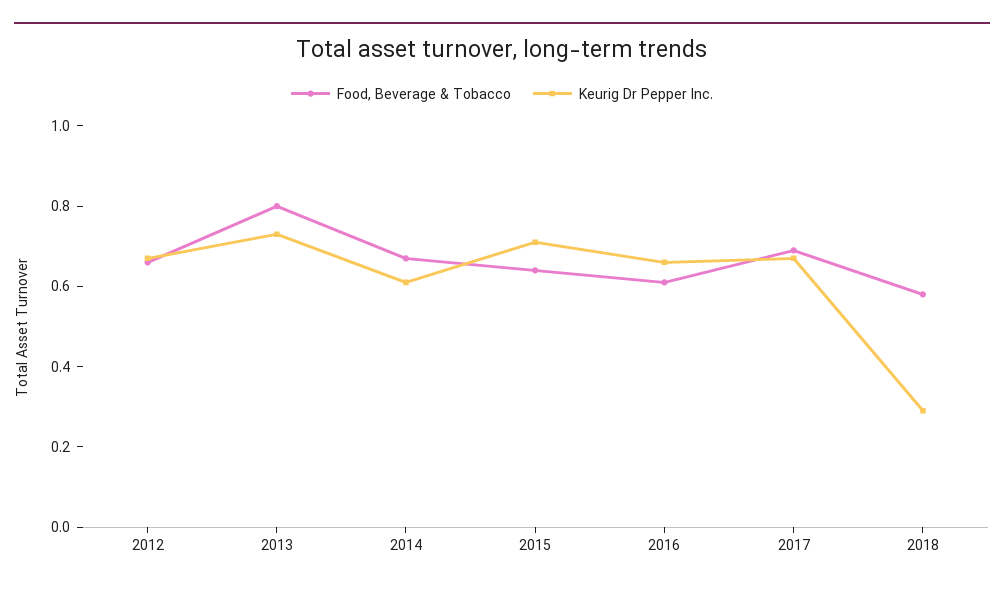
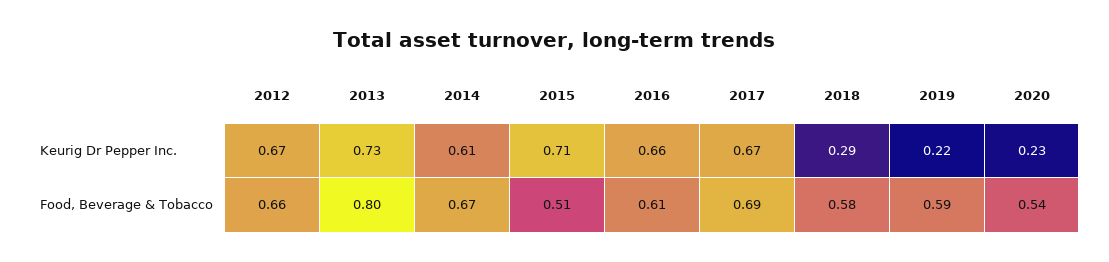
Food, Beverage & Tobacco, 2015: 0.65 -> 0.51
Keurig Dr Pepper Inc., 2019: none -> 0.22
Keurig Dr Pepper Inc., 2020: none -> 0.23
Food, Beverage & Tobacco, 2019: none -> 0.59
Food, Beverage & Tobacco, 2020: none -> 0.54

